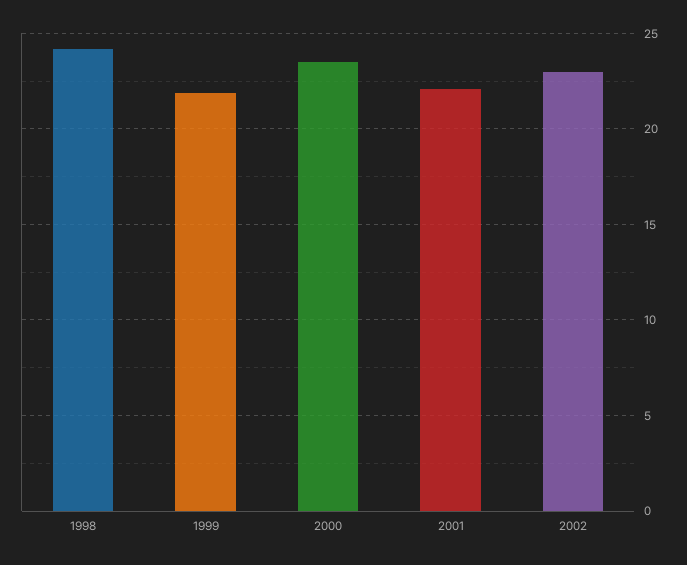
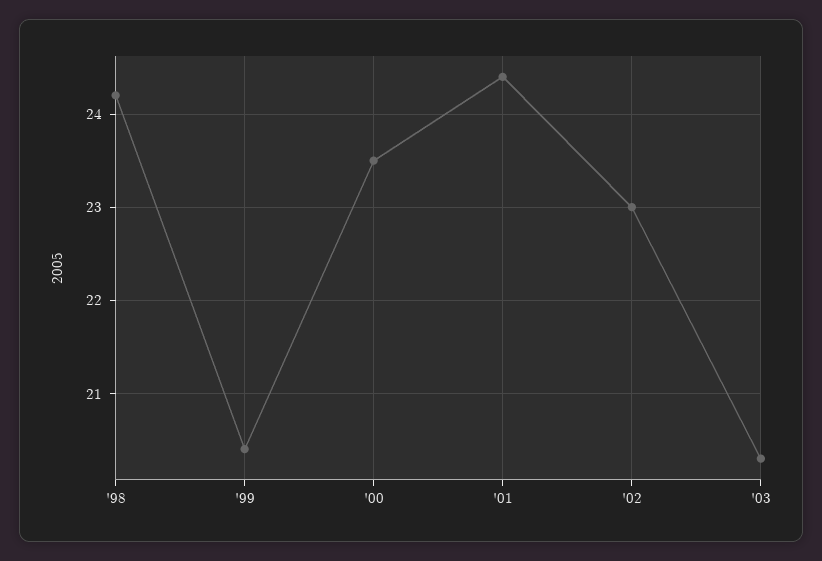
1999: 22 -> 20.4
2001: 22 -> 24.4
'03: none -> 20.3

